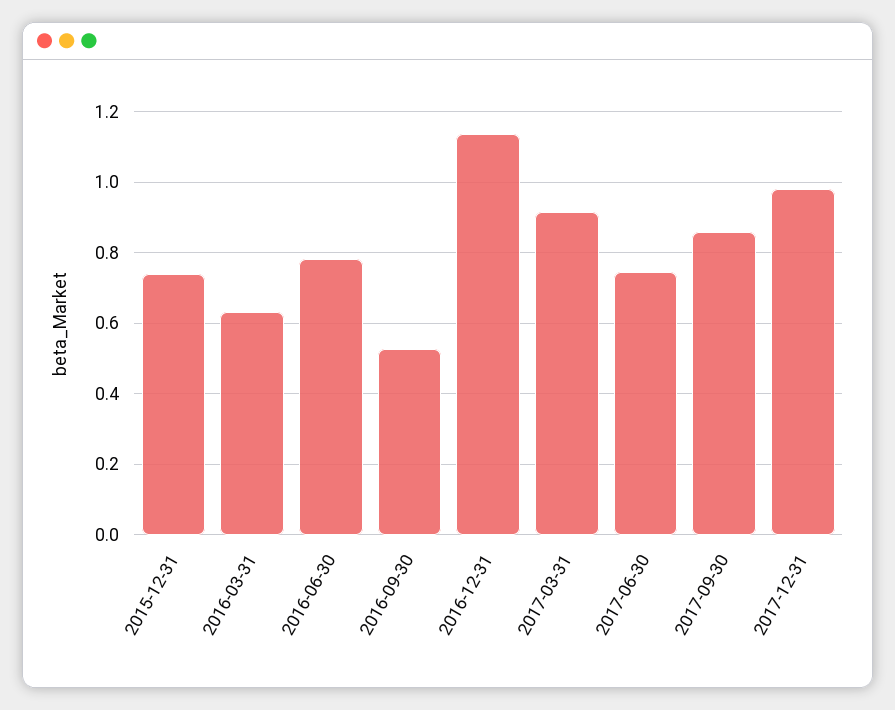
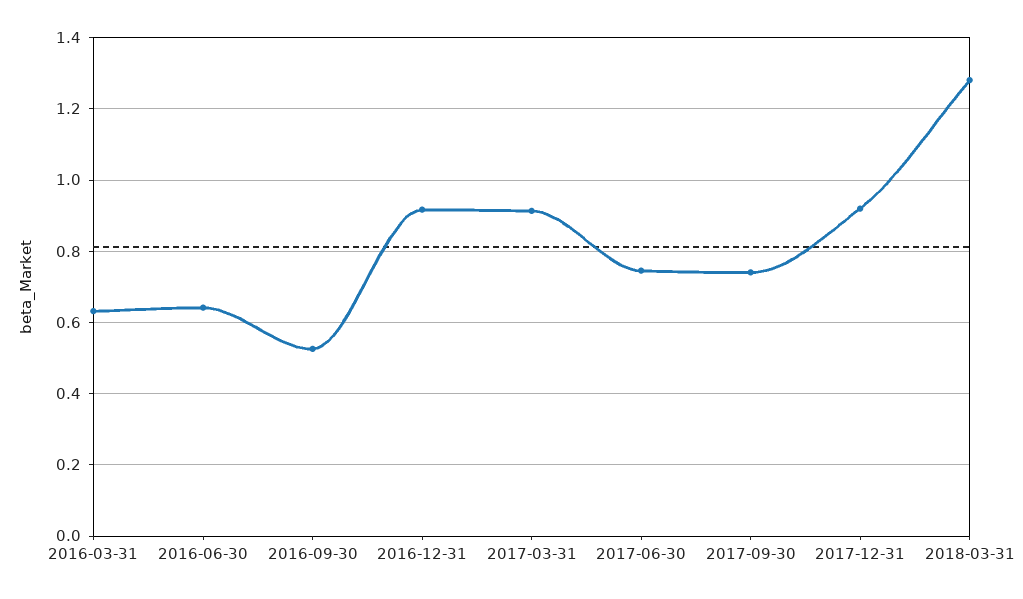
2015-12-31: 0.74 -> none
2016-06-30: 0.78 -> 0.64
2016-12-31: 1.14 -> 0.92
2017-09-30: 0.86 -> 0.74
2017-12-31: 0.98 -> 0.92
2018-03-31: none -> 1.28

